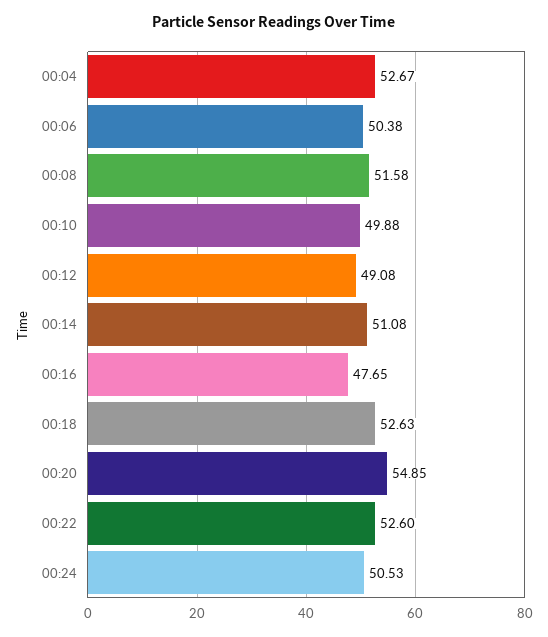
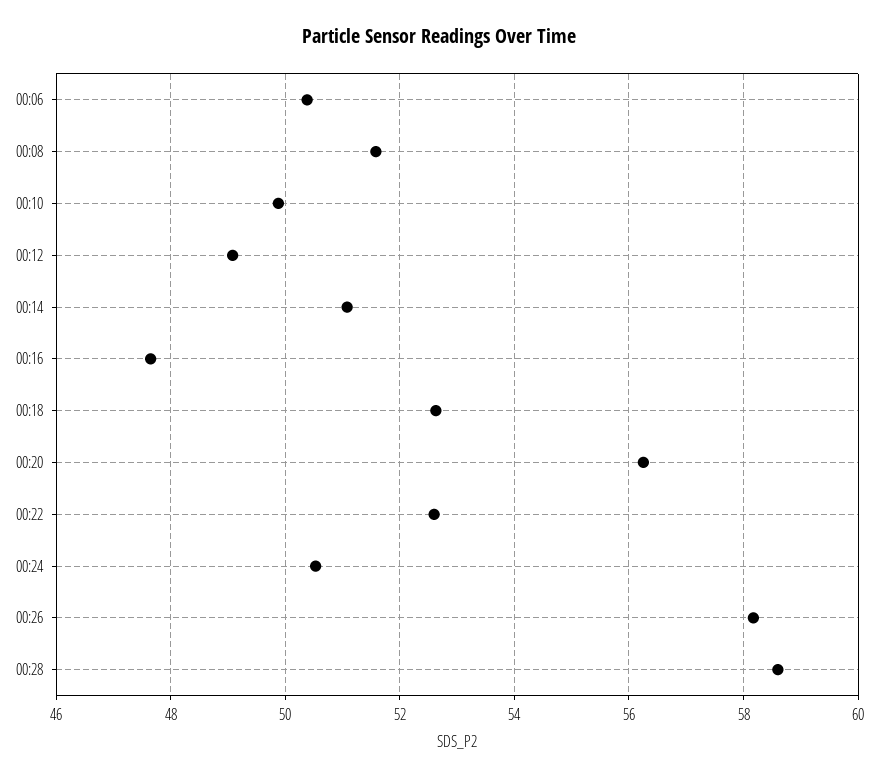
00:04: 52.67 -> none
00:20: 54.85 -> 56.2
00:26: none -> 58.2
00:28: none -> 58.6

